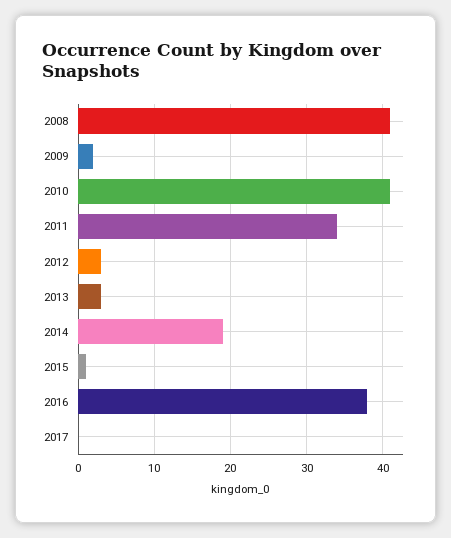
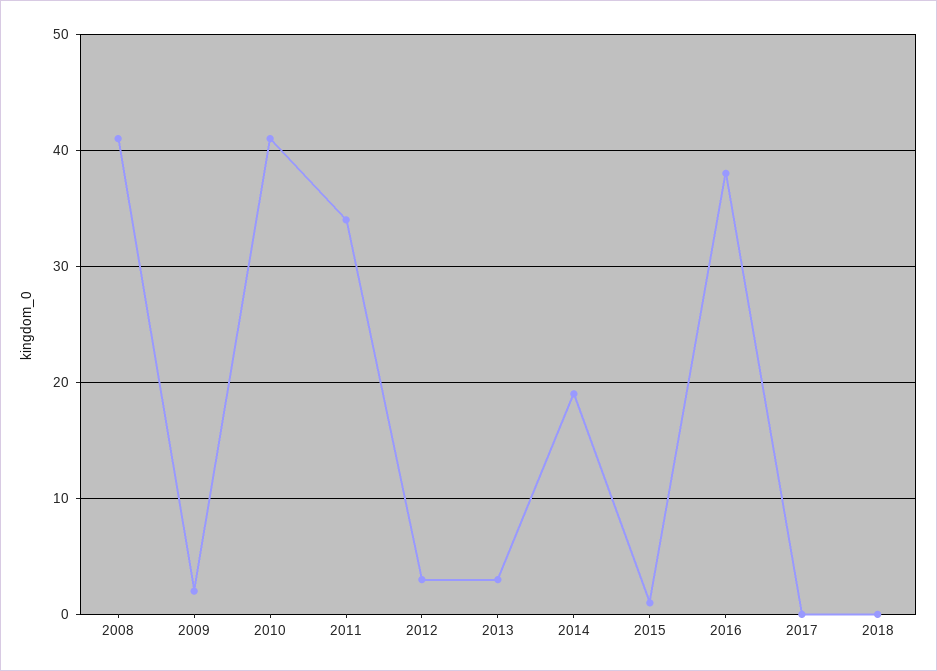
2018: none -> 0

